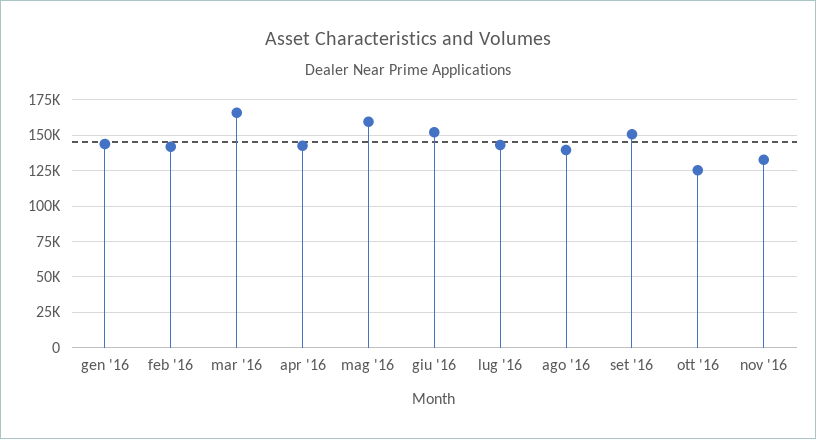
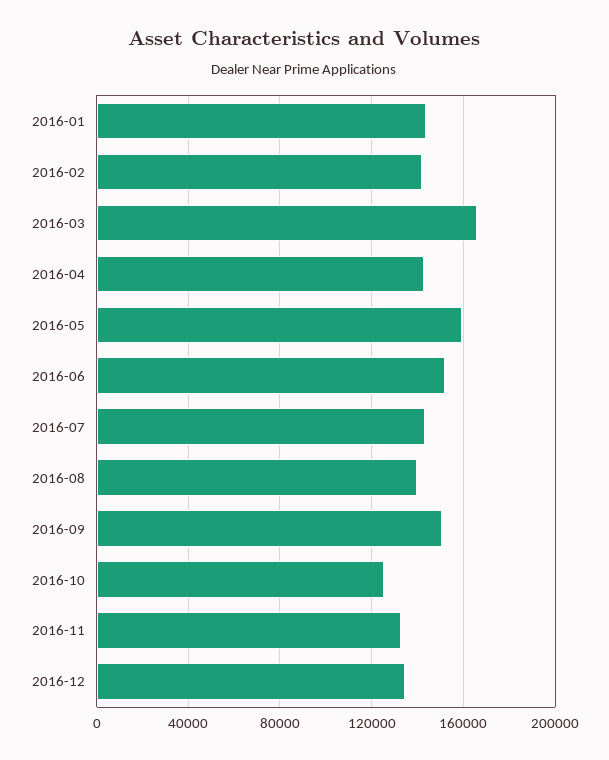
2016-12: none -> 135000

